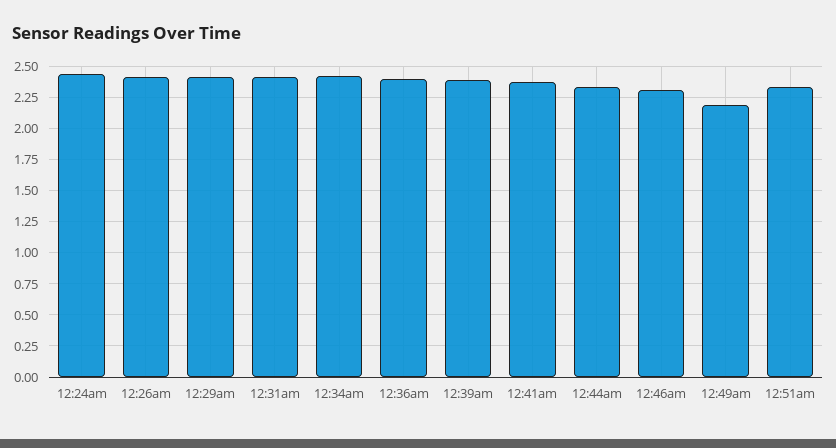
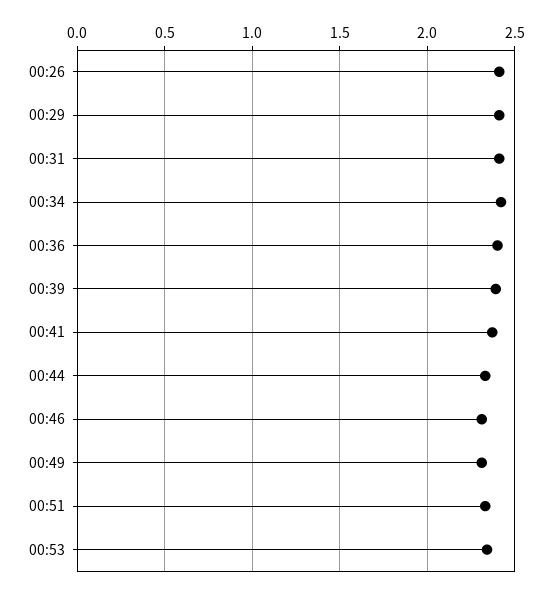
12:24am: 2.45 -> none
12:49am: 2.2 -> 2.3
00:53: none -> 2.35

